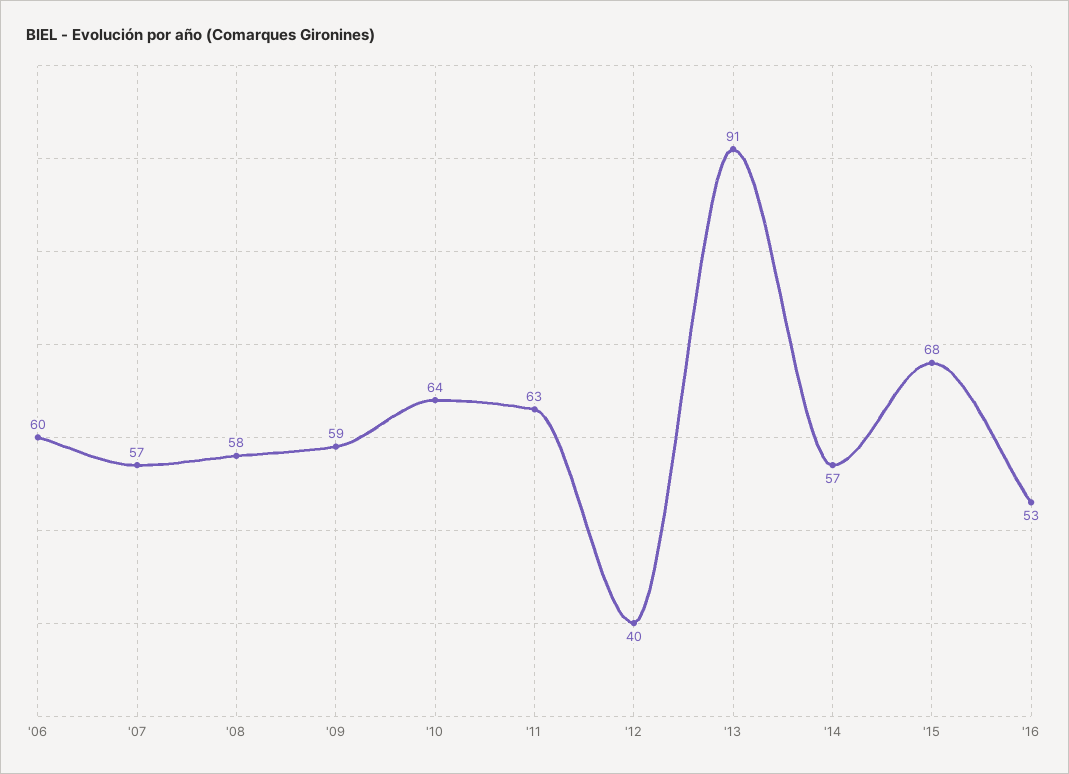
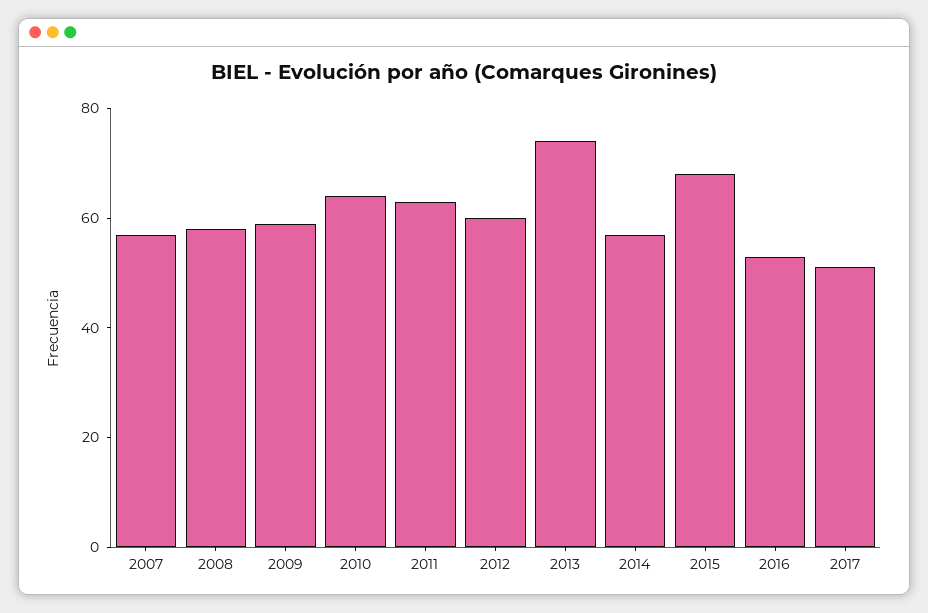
'06: 60 -> none
'12: 40 -> 60
'13: 91 -> 75
2017: none -> 50

